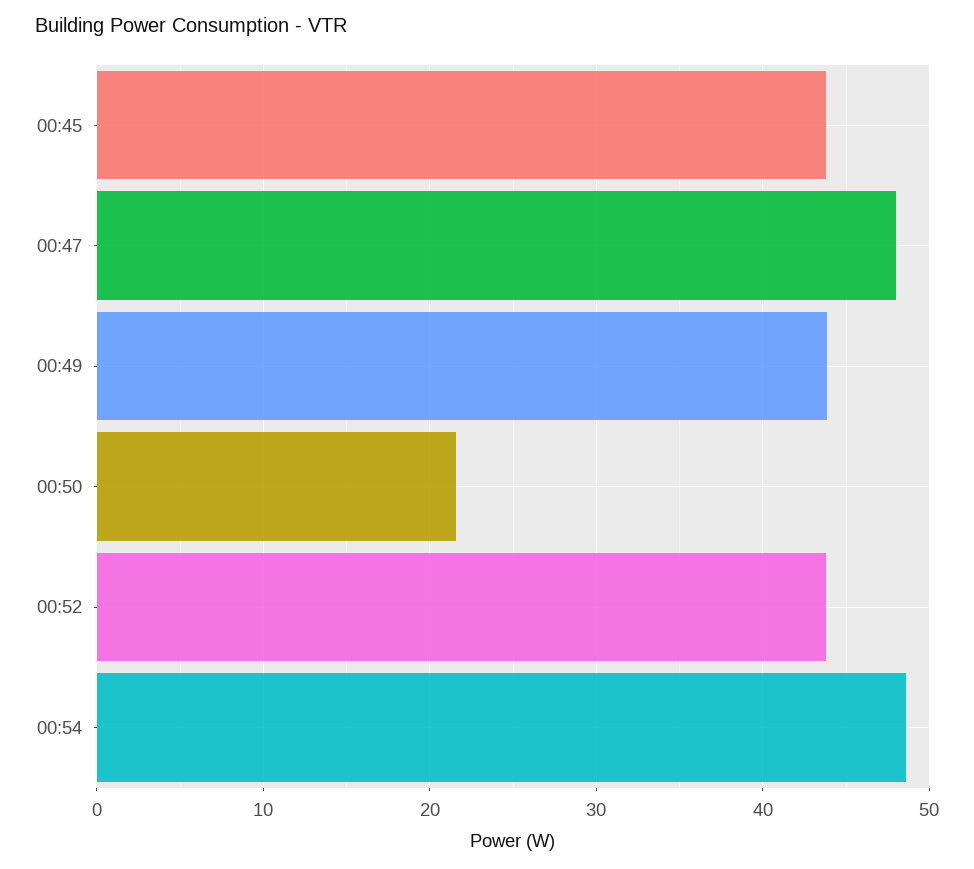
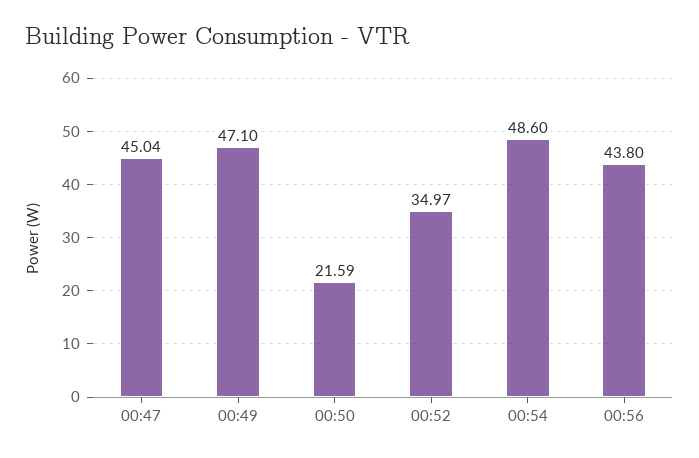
00:45: 44 -> none
00:47: 48 -> 45.04
00:49: 44 -> 47.1
00:52: 44 -> 34.97
00:56: none -> 43.8

